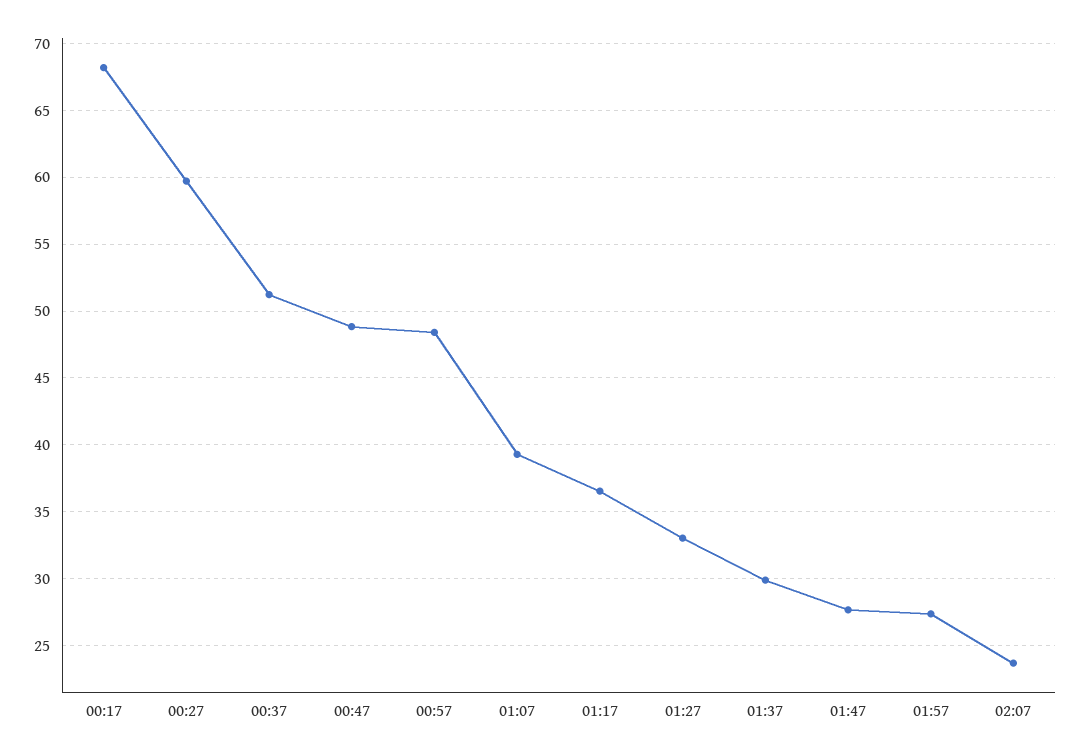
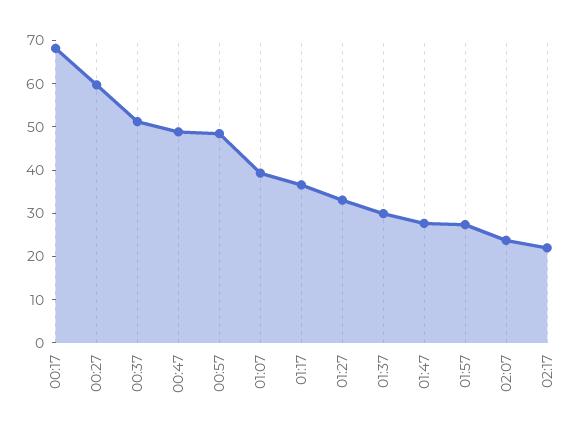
02:17: none -> 22

